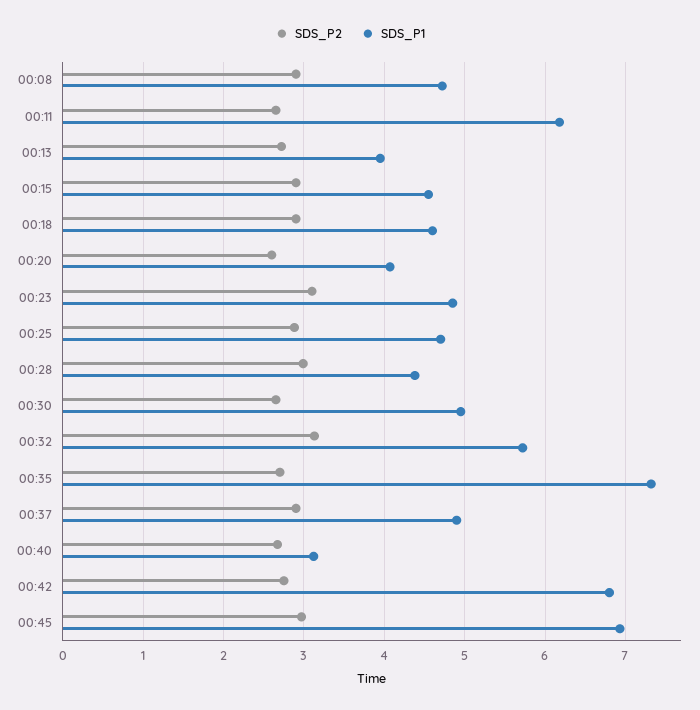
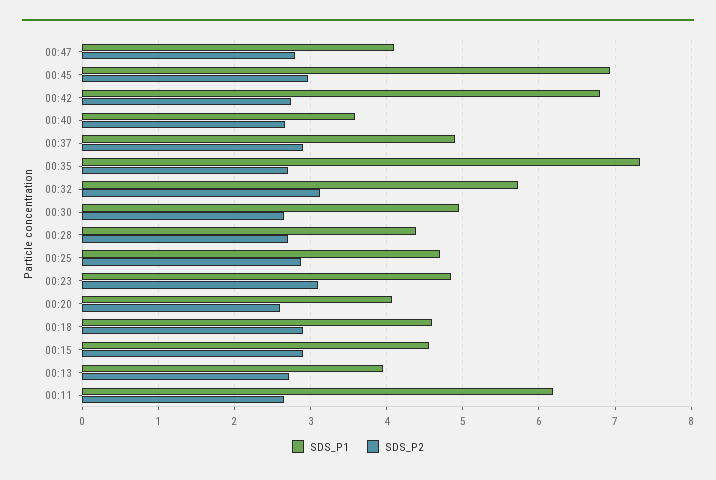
SDS_P2, 00:08: 2.9 -> none
SDS_P1, 00:08: 4.7 -> none
SDS_P2, 00:28: 3 -> 2.7
SDS_P1, 00:40: 3.1 -> 3.6
SDS_P1, 00:47: none -> 4.1
SDS_P2, 00:47: none -> 2.8

